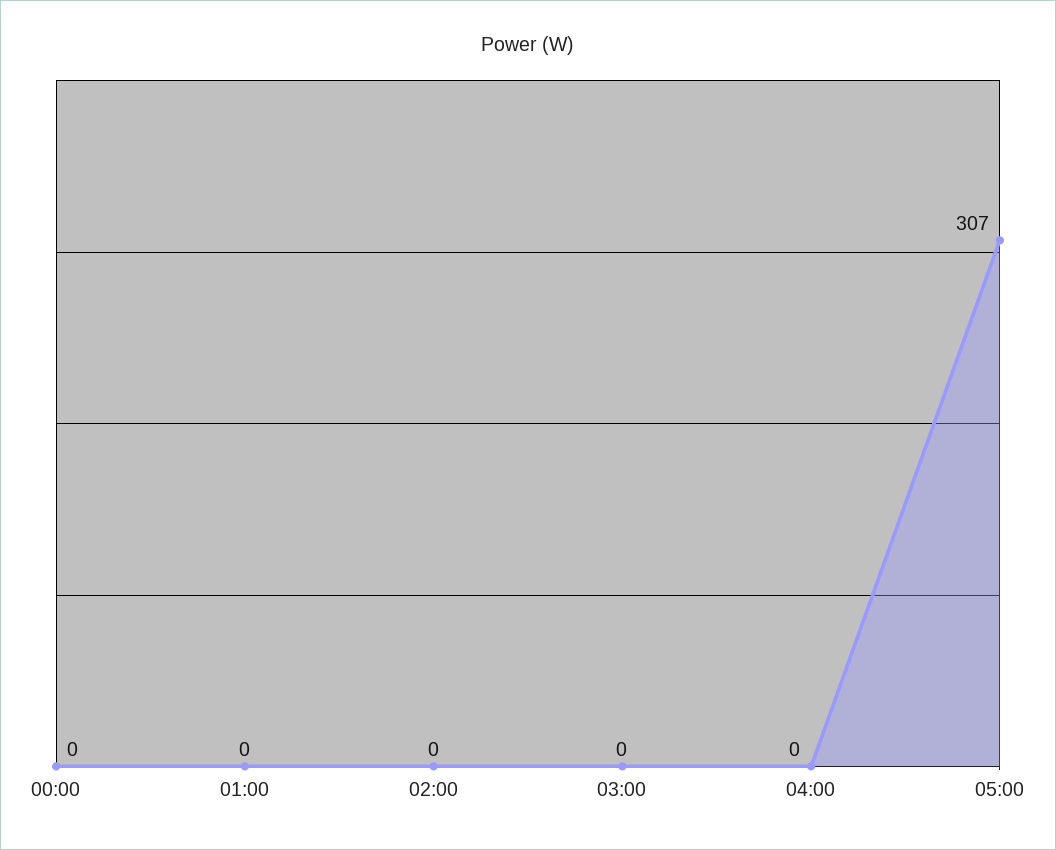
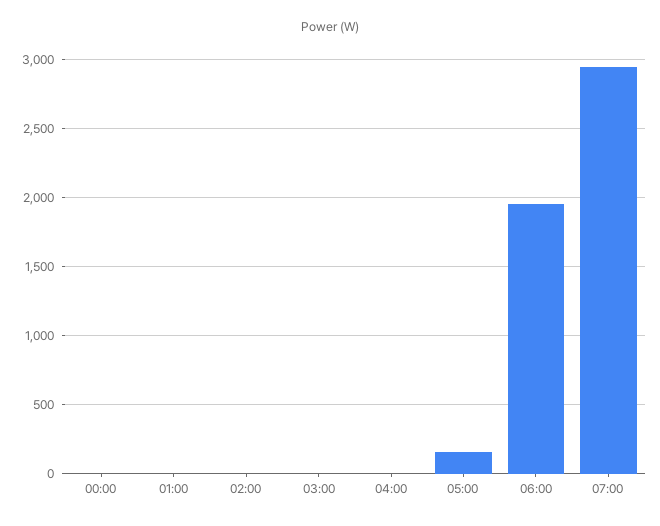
05:00: 307 -> 150
06:00: none -> 1950
07:00: none -> 2950

